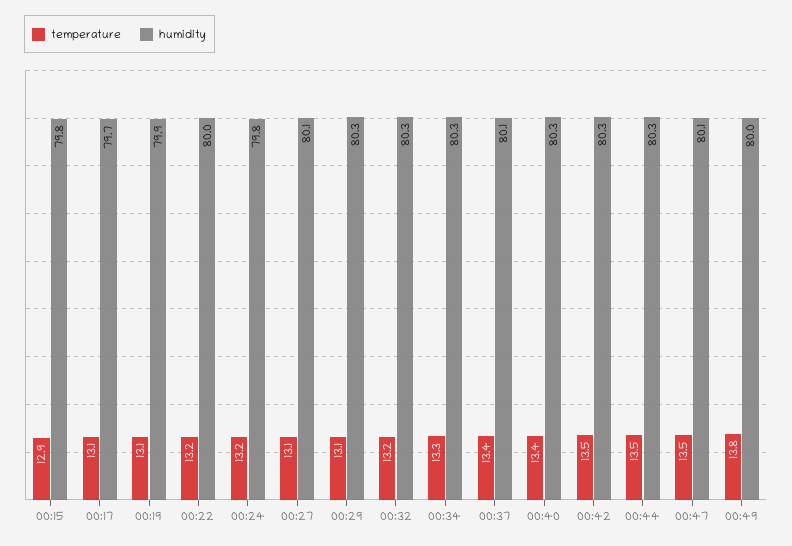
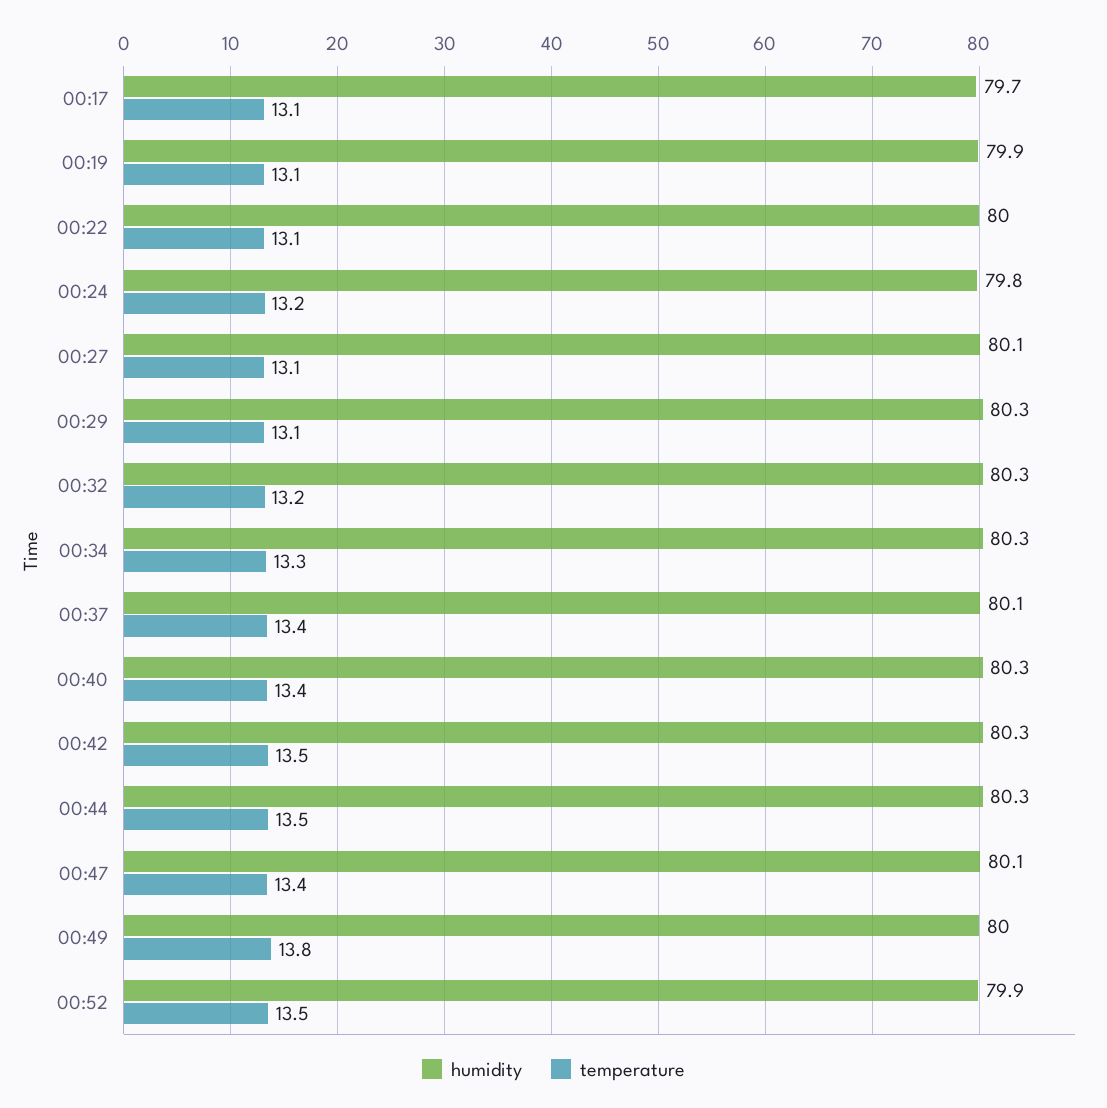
temperature, 00:15: 12.9 -> none
humidity, 00:15: 79.8 -> none
temperature, 00:22: 13.2 -> 13.1
temperature, 00:47: 13.5 -> 13.4
humidity, 00:52: none -> 79.9
temperature, 00:52: none -> 13.5

